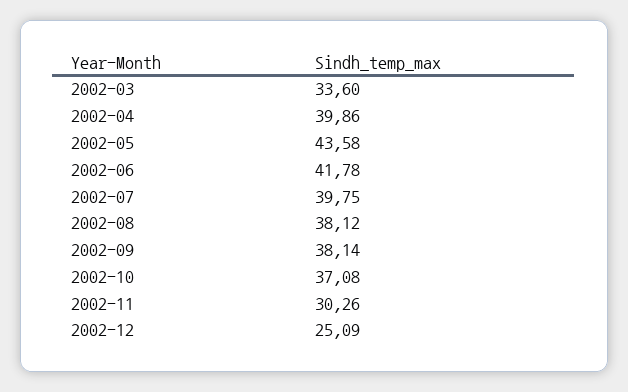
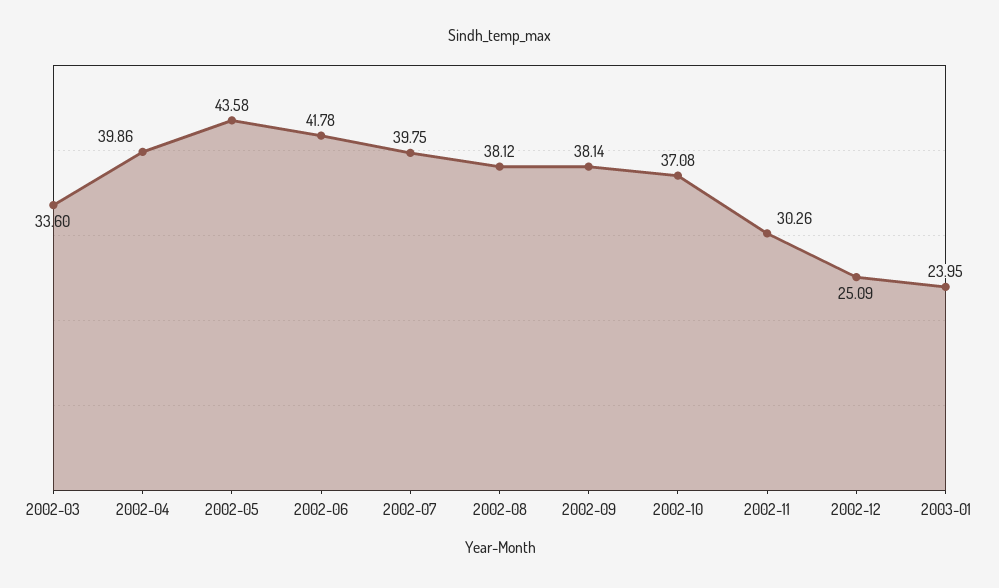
2003-01: none -> 23.95

